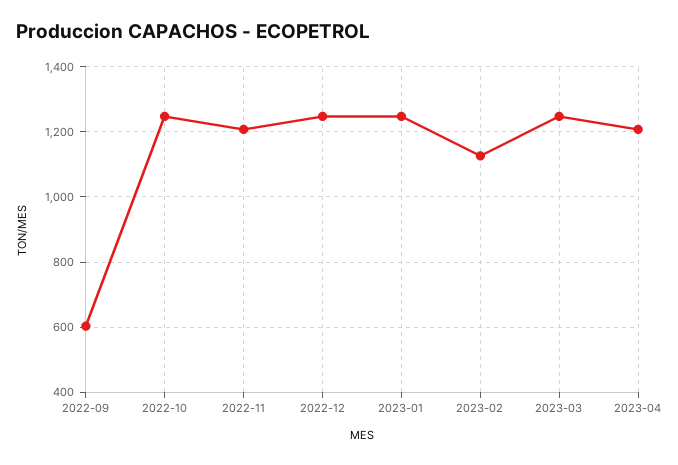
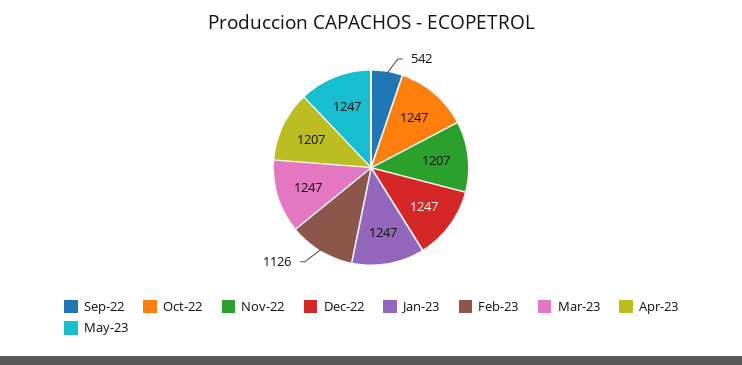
2022-09: 600 -> 542
May-23: none -> 1247

